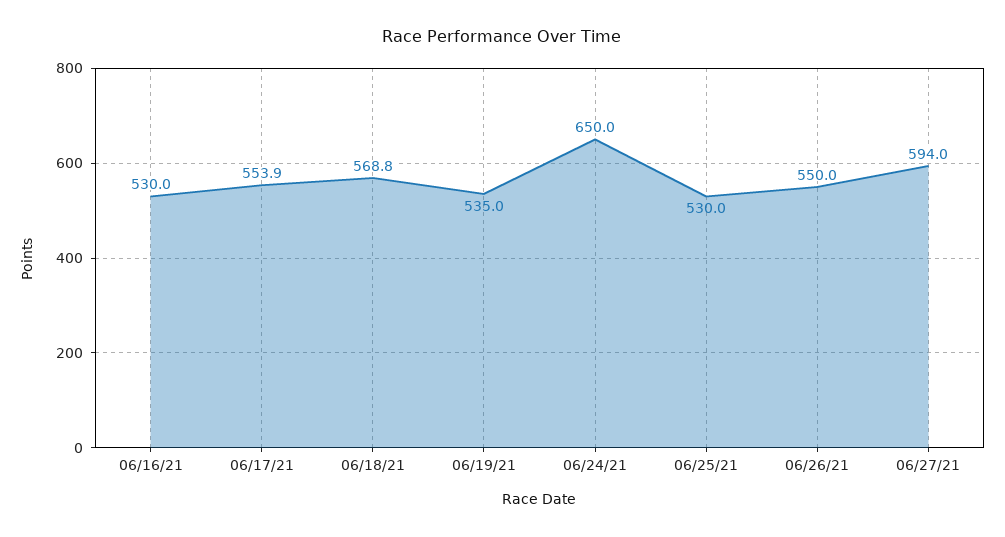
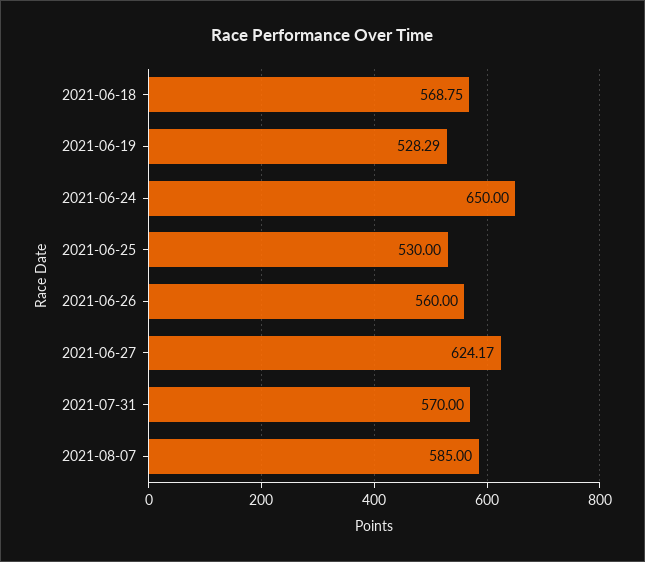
06/16/21: 530 -> none
06/17/21: 553.9 -> none
06/19/21: 535 -> 528.29
06/26/21: 550 -> 560
06/27/21: 594 -> 624.17
2021-07-31: none -> 570
2021-08-07: none -> 585

